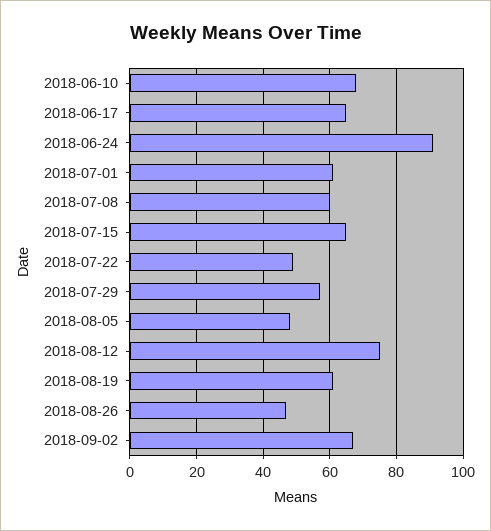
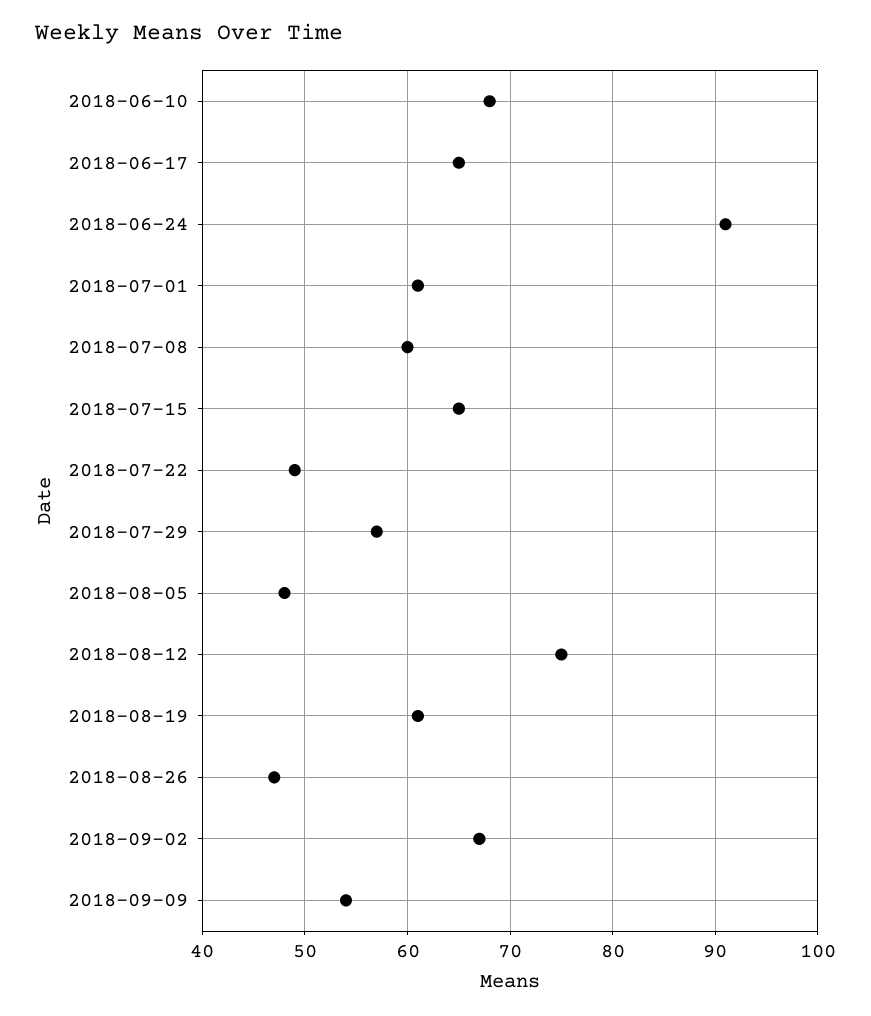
2018-09-09: none -> 54

